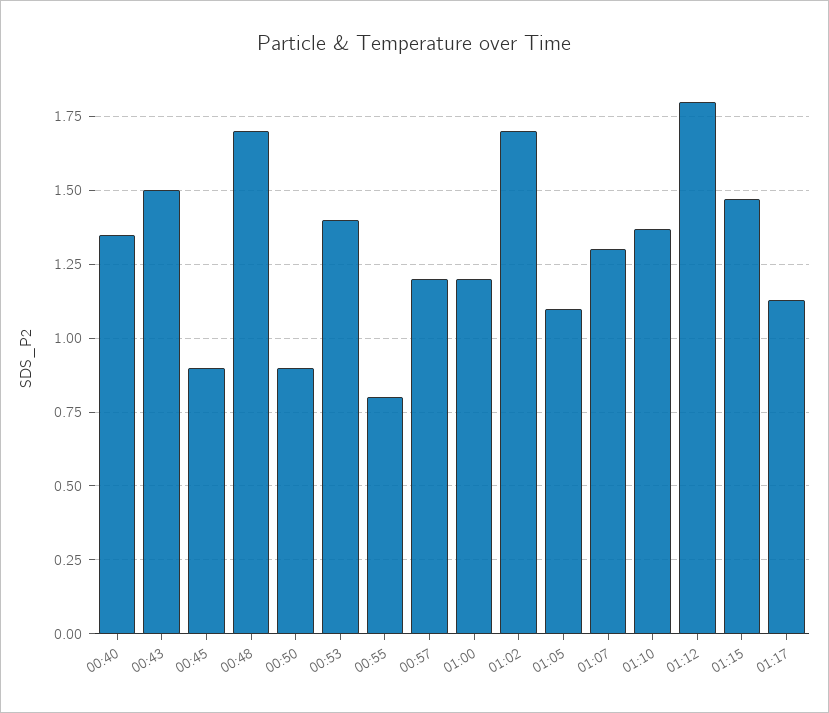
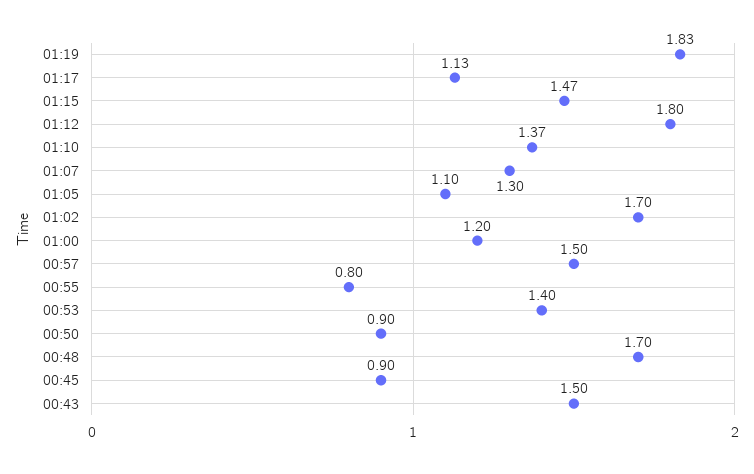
00:40: 1.35 -> none
00:57: 1.2 -> 1.5
01:19: none -> 1.83

